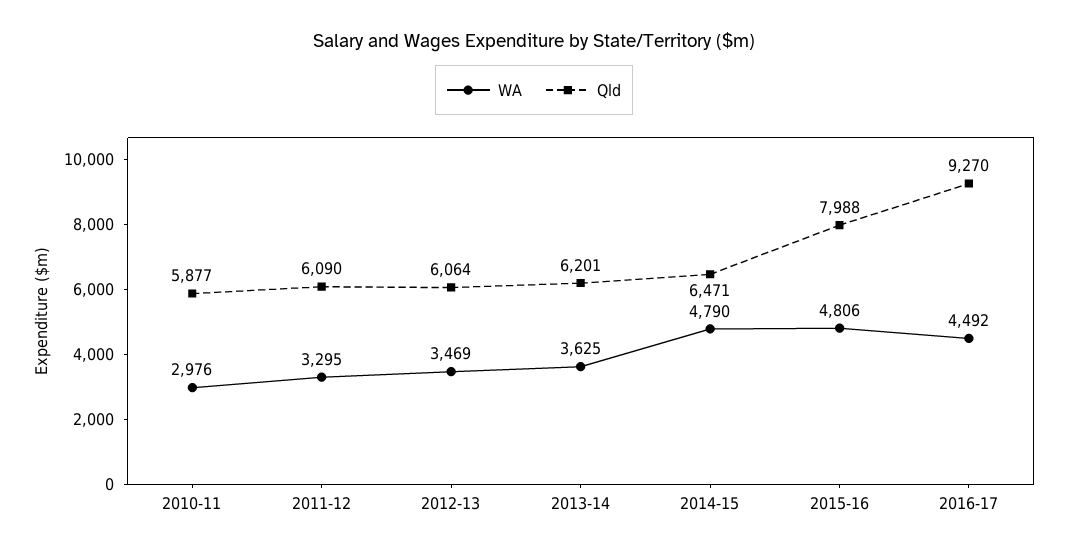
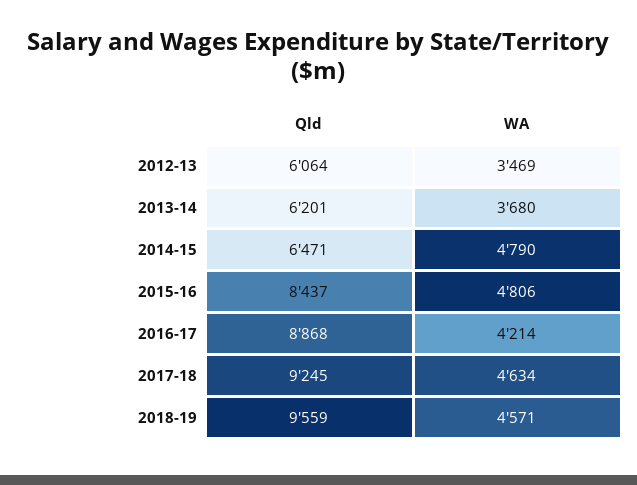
WA, 2010-11: 2976 -> none
Qld, 2010-11: 5877 -> none
WA, 2011-12: 3295 -> none
Qld, 2011-12: 6090 -> none
WA, 2013-14: 3625 -> 3680
Qld, 2015-16: 7988 -> 8437
WA, 2016-17: 4492 -> 4214
Qld, 2016-17: 9270 -> 8868
Qld, 2017-18: none -> 9245
WA, 2017-18: none -> 4634
Qld, 2018-19: none -> 9559
WA, 2018-19: none -> 4571

